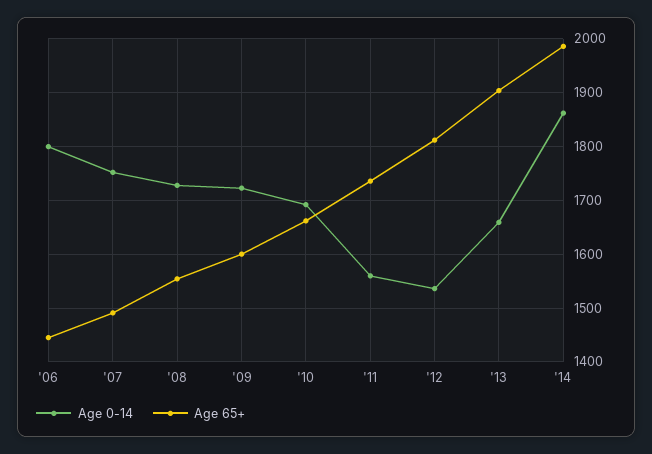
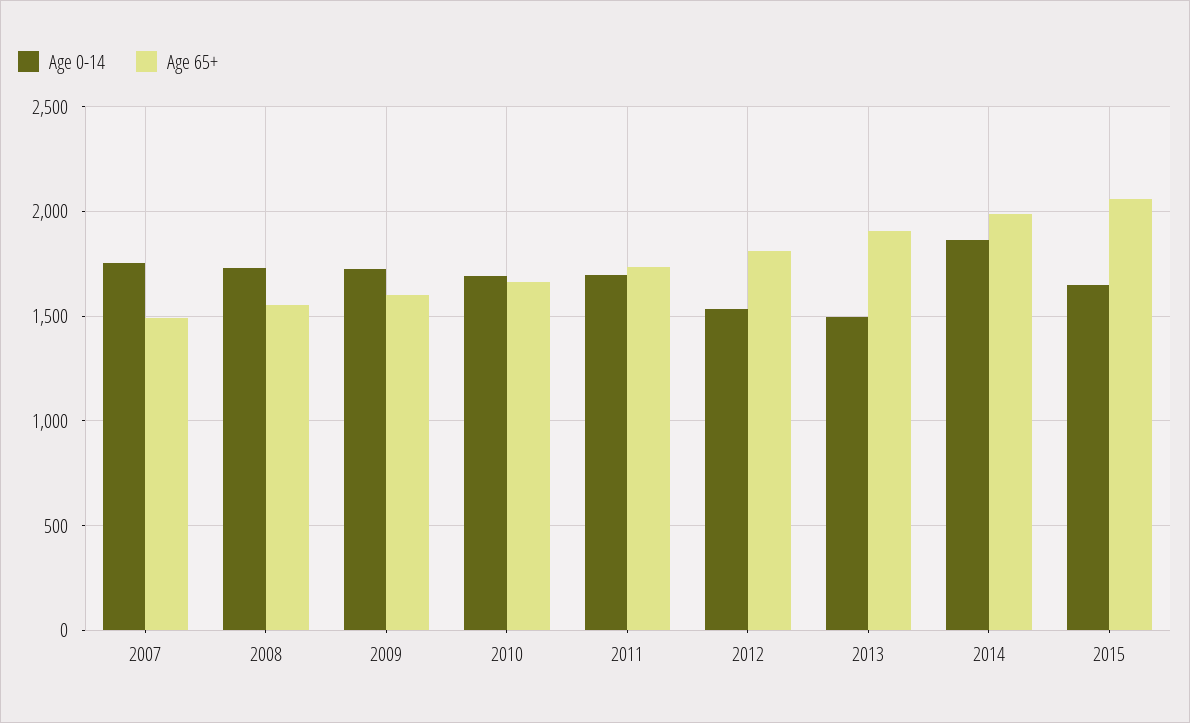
Age 0-14, '06: 1800 -> none
Age 65+, '06: 1440 -> none
Age 0-14, '11: 1560 -> 1700
Age 0-14, '13: 1660 -> 1500
Age 0-14, 2015: none -> 1650
Age 65+, 2015: none -> 2050

